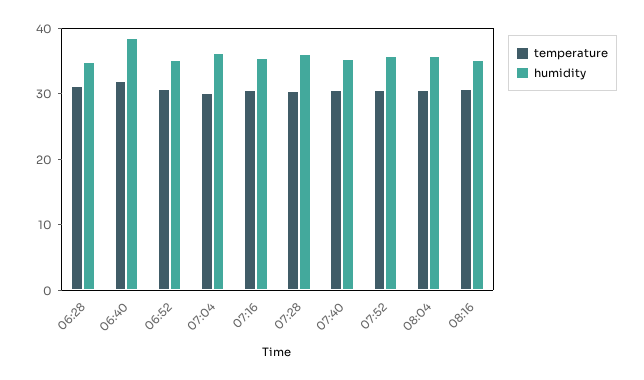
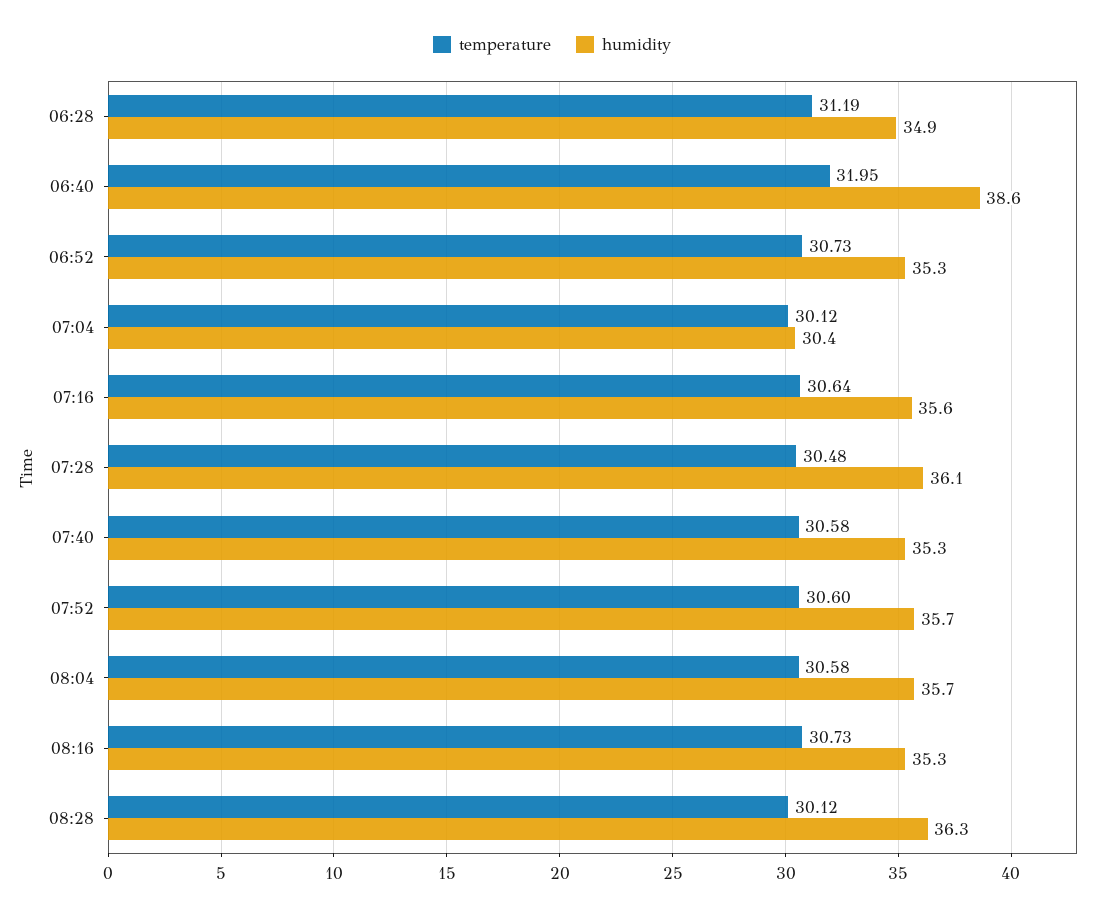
humidity, 07:04: 36 -> 30.4
temperature, 08:28: none -> 30.12
humidity, 08:28: none -> 36.3

